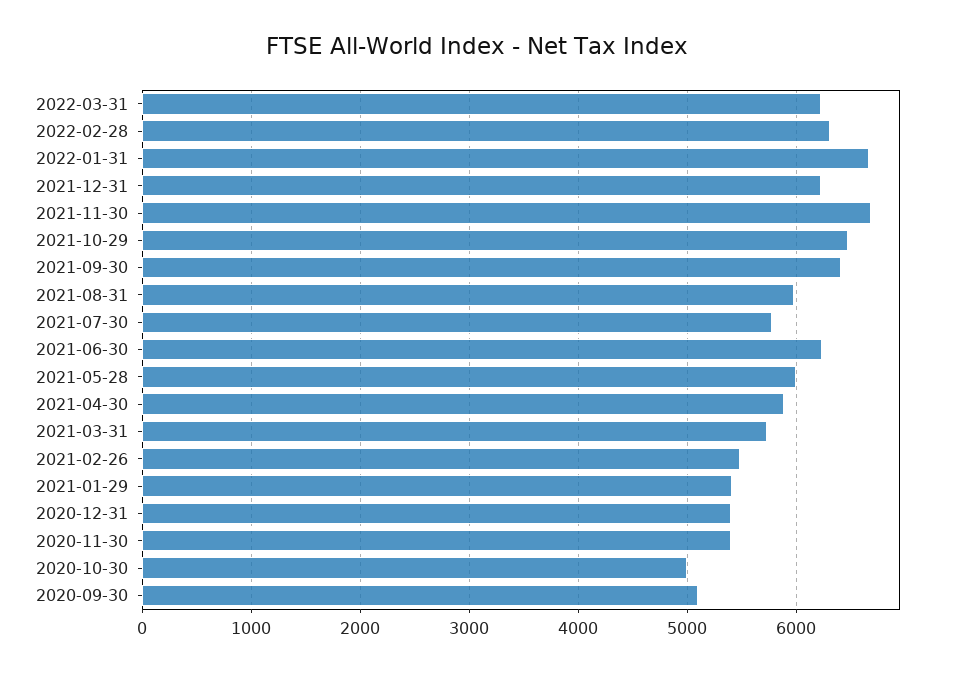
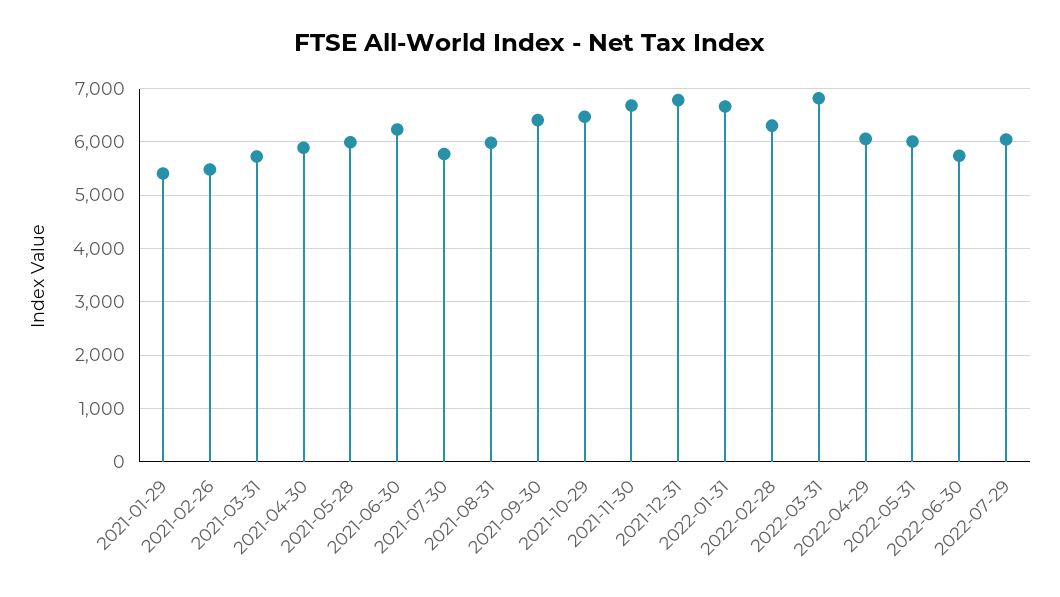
2022-03-31: 6200 -> 6800
2021-12-31: 6200 -> 6800
2020-12-31: 5400 -> none
2020-11-30: 5400 -> none
2020-10-30: 5000 -> none
2020-09-30: 5100 -> none
2022-04-29: none -> 6000
2022-05-31: none -> 6000
2022-06-30: none -> 5800
2022-07-29: none -> 6000

